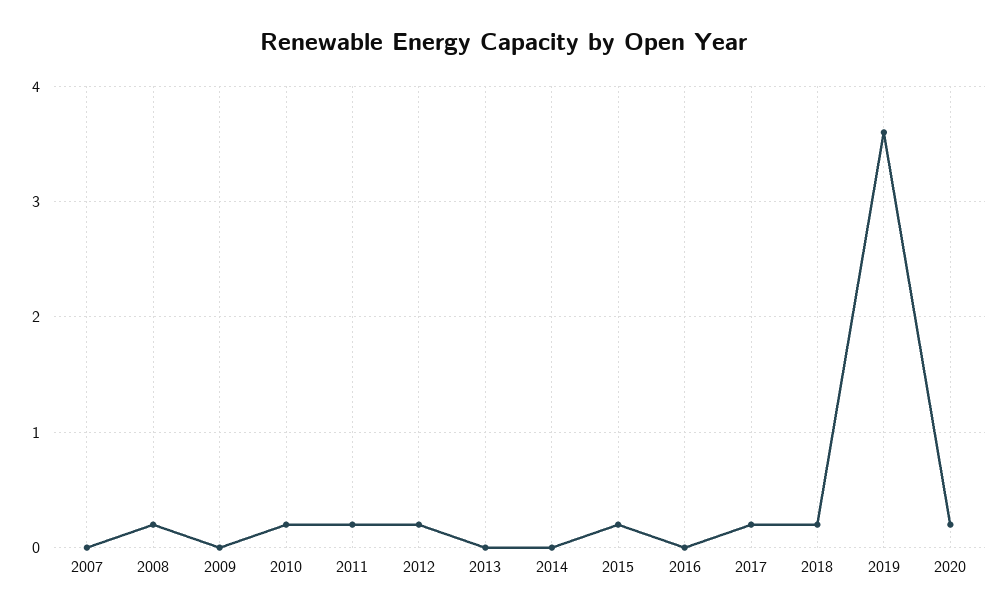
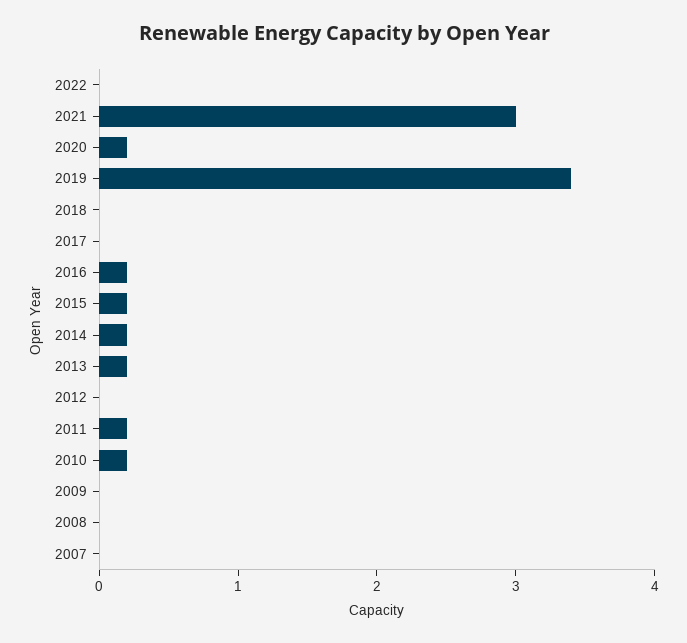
2008: 0.2 -> 0
2012: 0.2 -> 0
2013: 0 -> 0.2
2014: 0 -> 0.2
2016: 0 -> 0.2
2017: 0.2 -> 0
2018: 0.2 -> 0
2019: 3.6 -> 3.4
2022: none -> 0
2021: none -> 3

